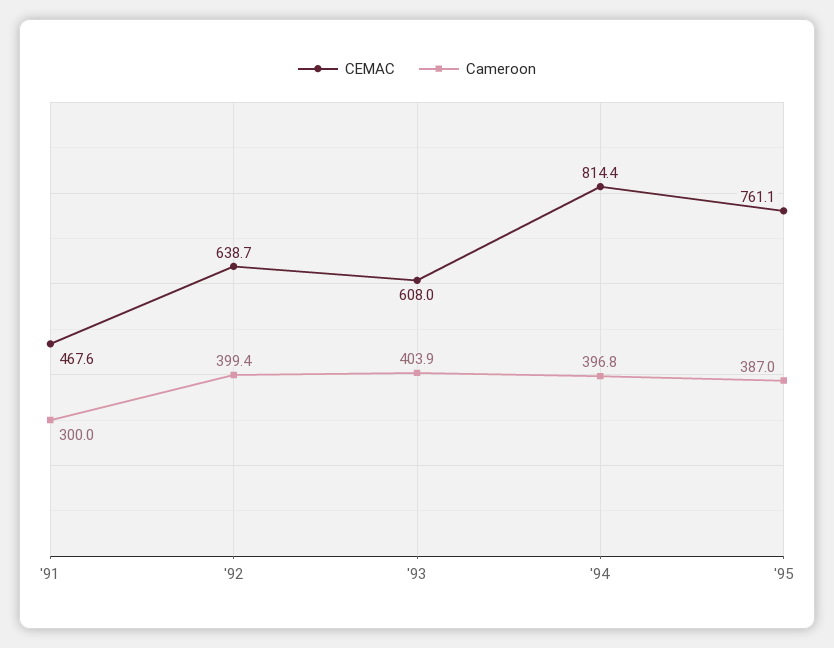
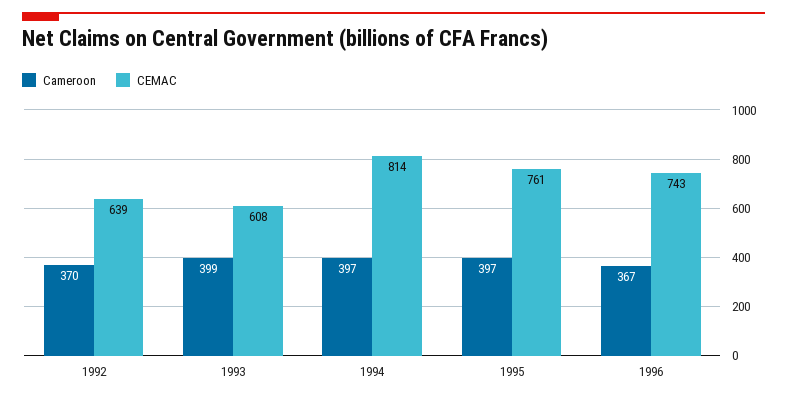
CEMAC, '91: 467.6 -> none
Cameroon, '91: 300 -> none
Cameroon, '92: 399.4 -> 370
Cameroon, '93: 403.9 -> 399
Cameroon, '95: 387 -> 397
Cameroon, 1996: none -> 367
CEMAC, 1996: none -> 743

